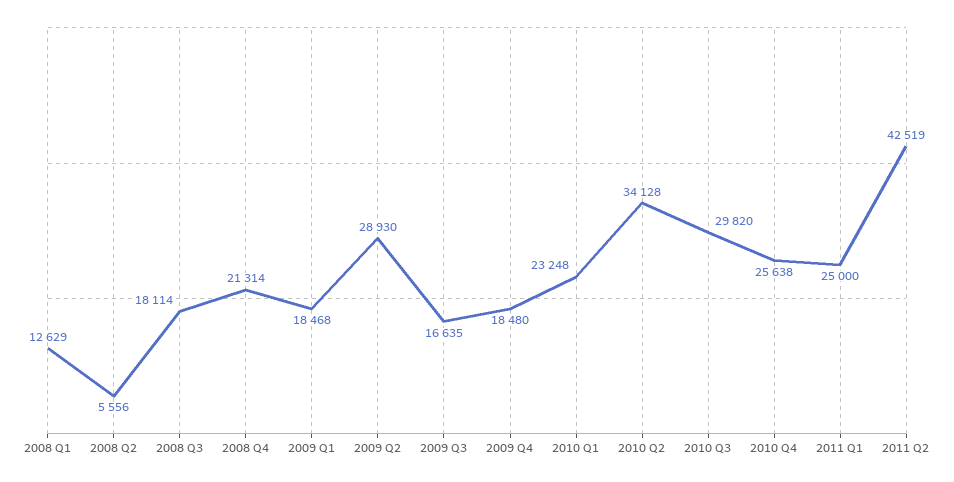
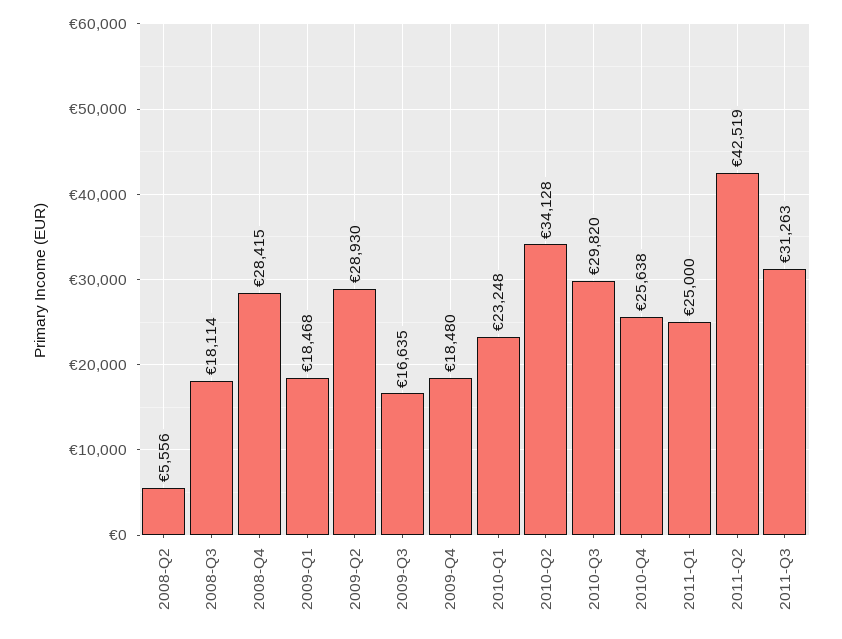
2008 Q1: 12629 -> none
2008 Q4: 21314 -> 28415
2011-Q3: none -> 31263

